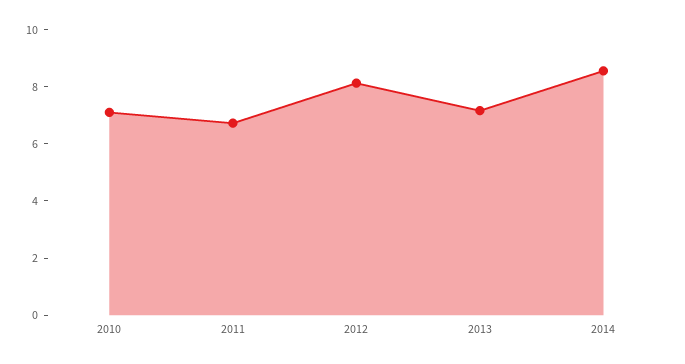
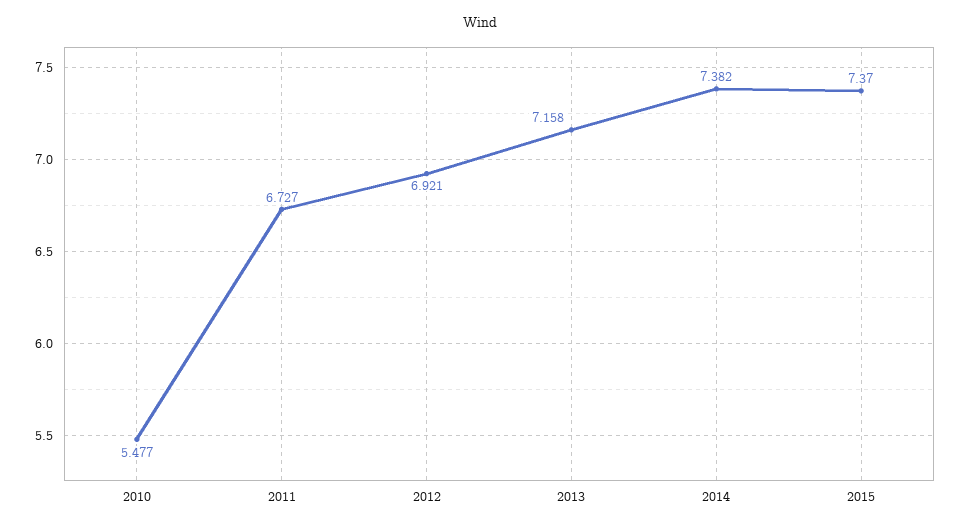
2010: 7 -> 5.477
2012: 8 -> 6.921
2014: 8.5 -> 7.382
2015: none -> 7.37

